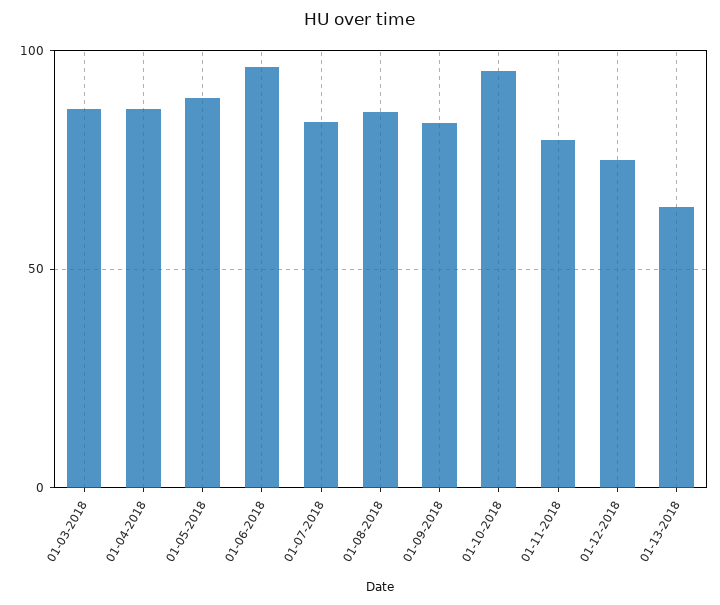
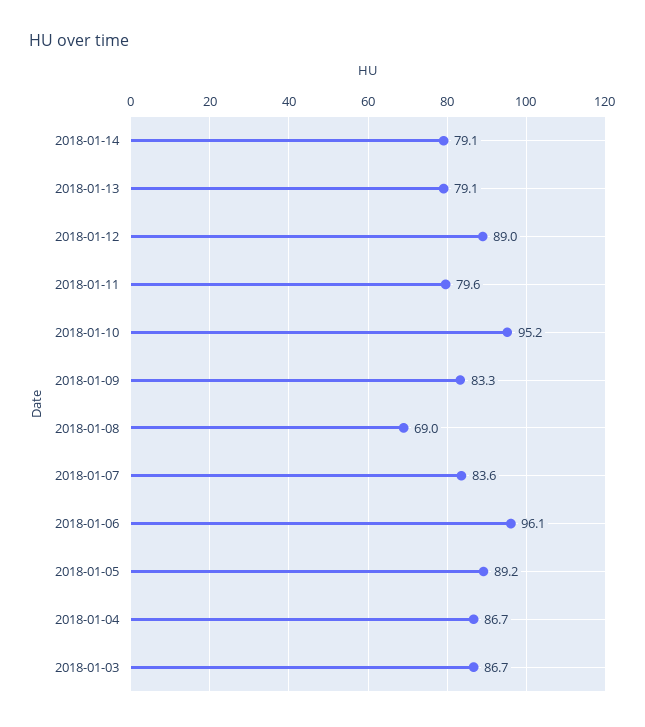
01-08-2018: 85 -> 69
01-12-2018: 75 -> 89
01-13-2018: 65 -> 79.1
2018-01-14: none -> 79.1

